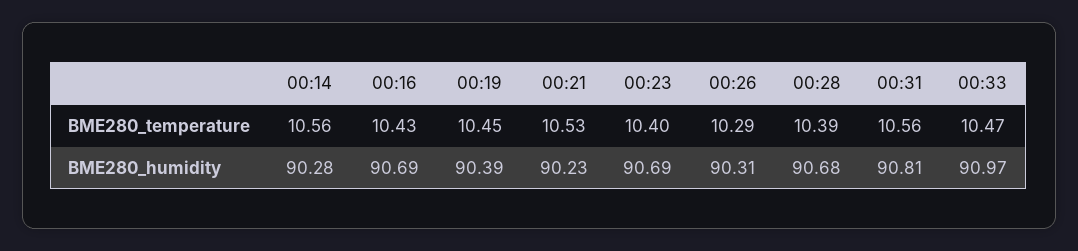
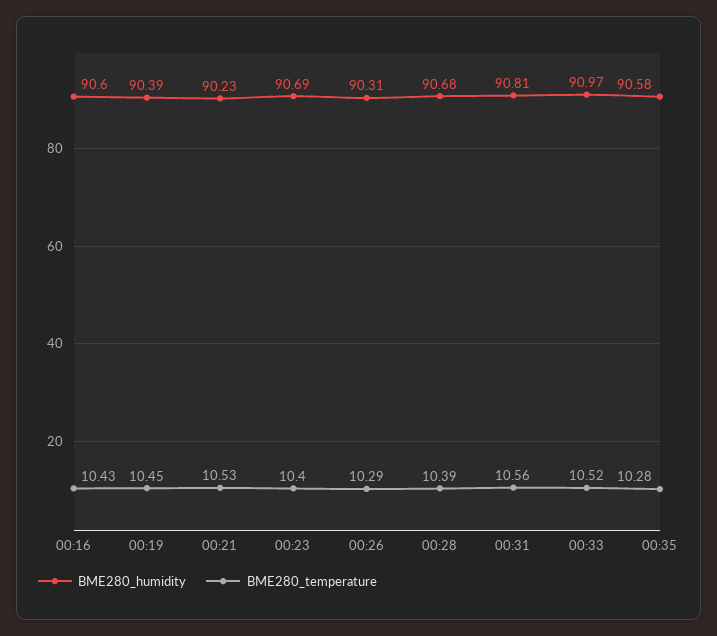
BME280_temperature, 00:14: 10.56 -> none
BME280_temperature, 00:33: 10.47 -> 10.52
BME280_humidity, 00:14: 90.28 -> none
BME280_humidity, 00:16: 90.69 -> 90.6
BME280_humidity, 00:35: none -> 90.58
BME280_temperature, 00:35: none -> 10.28

